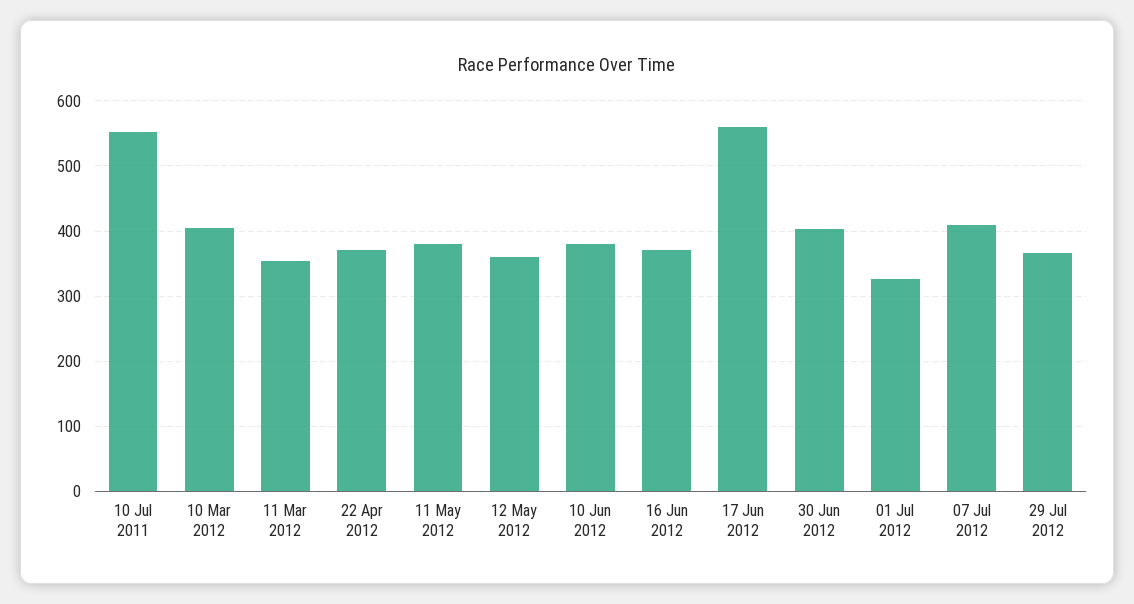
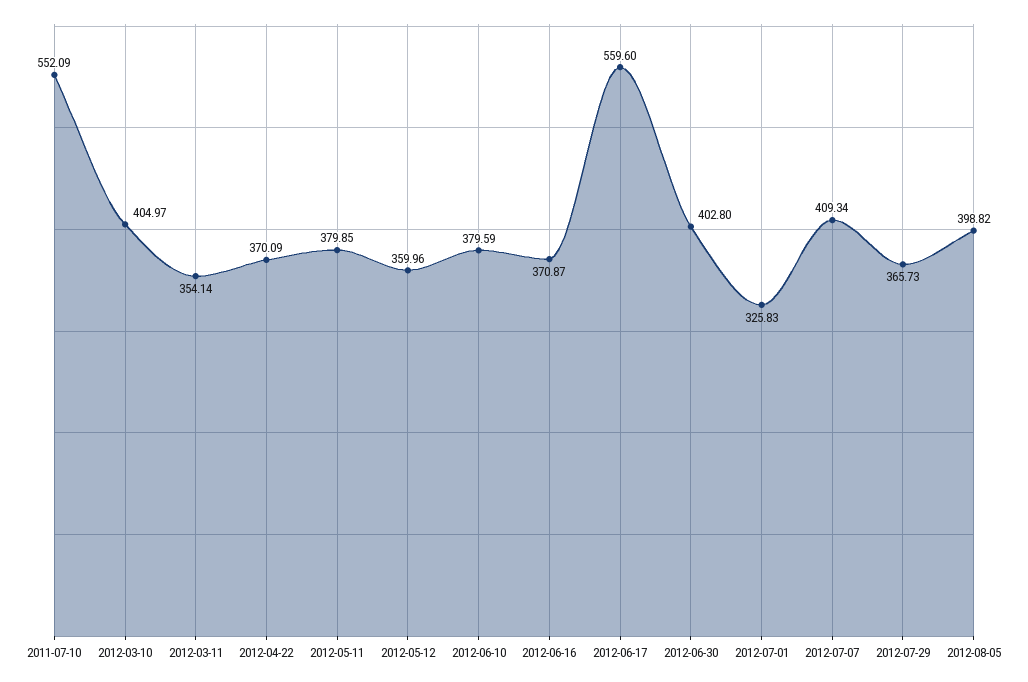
2012-08-05: none -> 398.82

